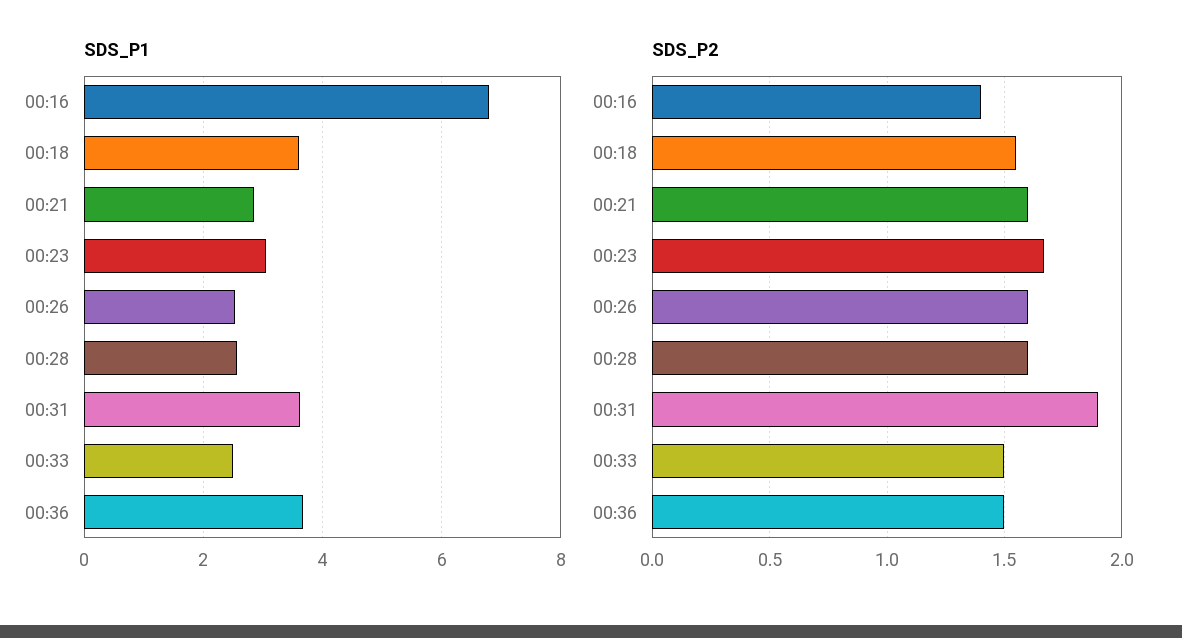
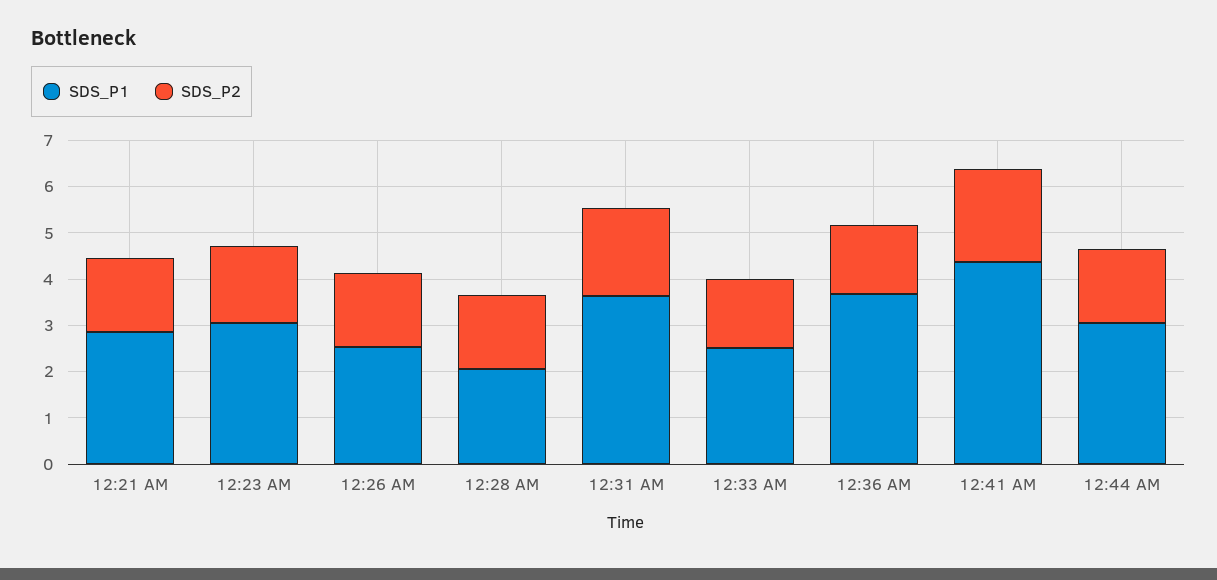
SDS_P1, 00:16: 6.8 -> none
SDS_P1, 00:18: 3.6 -> none
SDS_P1, 00:28: 2.6 -> 2
SDS_P2, 00:16: 1.4 -> none
SDS_P2, 00:18: 1.55 -> none
SDS_P1, 12:41 AM: none -> 4.4
SDS_P2, 12:41 AM: none -> 2
SDS_P1, 12:44 AM: none -> 3
SDS_P2, 12:44 AM: none -> 1.6

